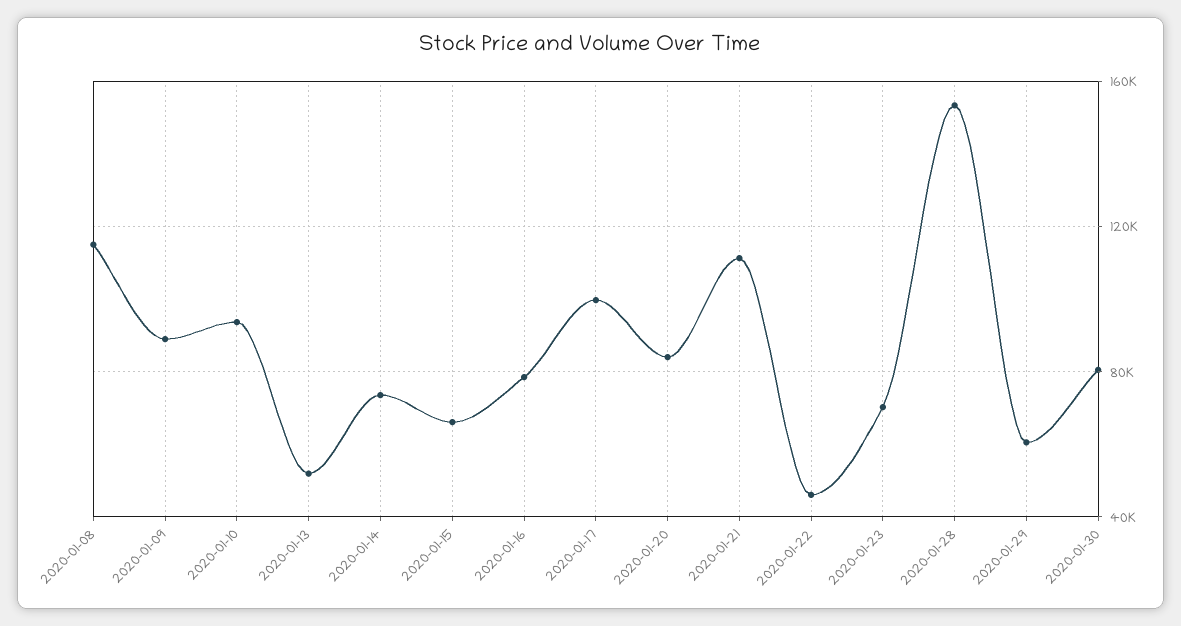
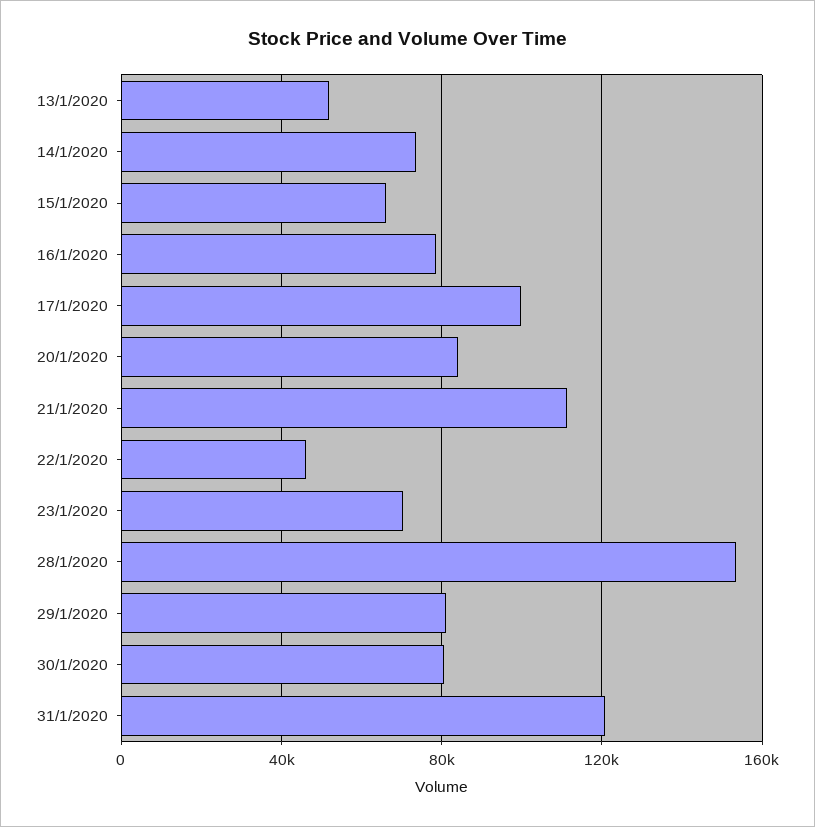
2020-01-08: 115000 -> none
2020-01-09: 90000 -> none
2020-01-10: 95000 -> none
2020-01-29: 60000 -> 80000
31/1/2020: none -> 120000

